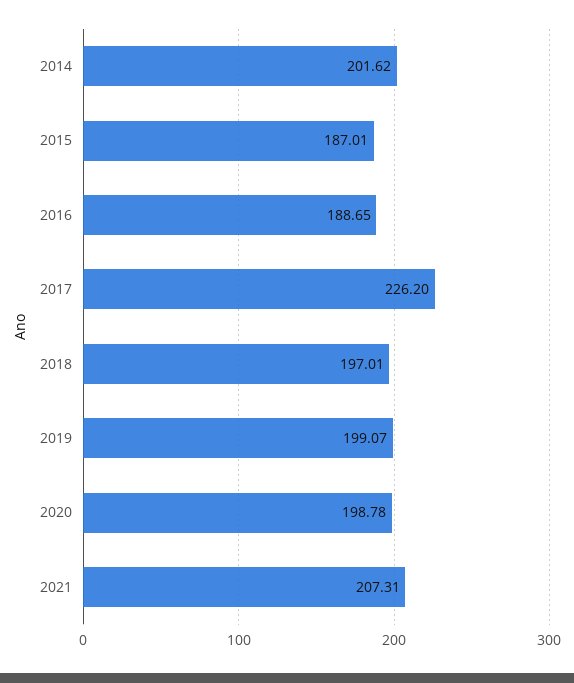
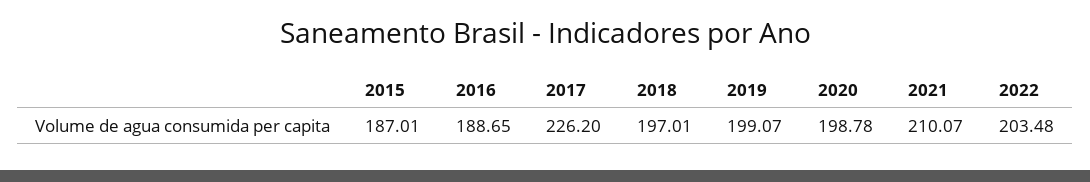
2014: 201.62 -> none
2021: 207.31 -> 210.07
2022: none -> 203.48

